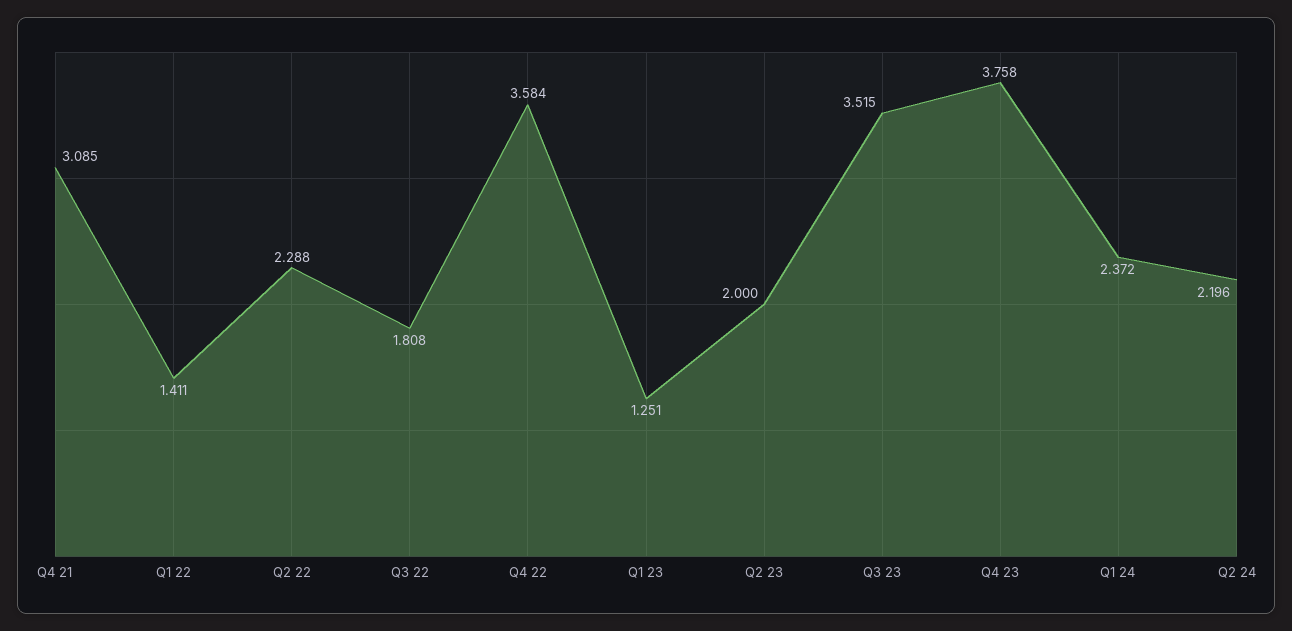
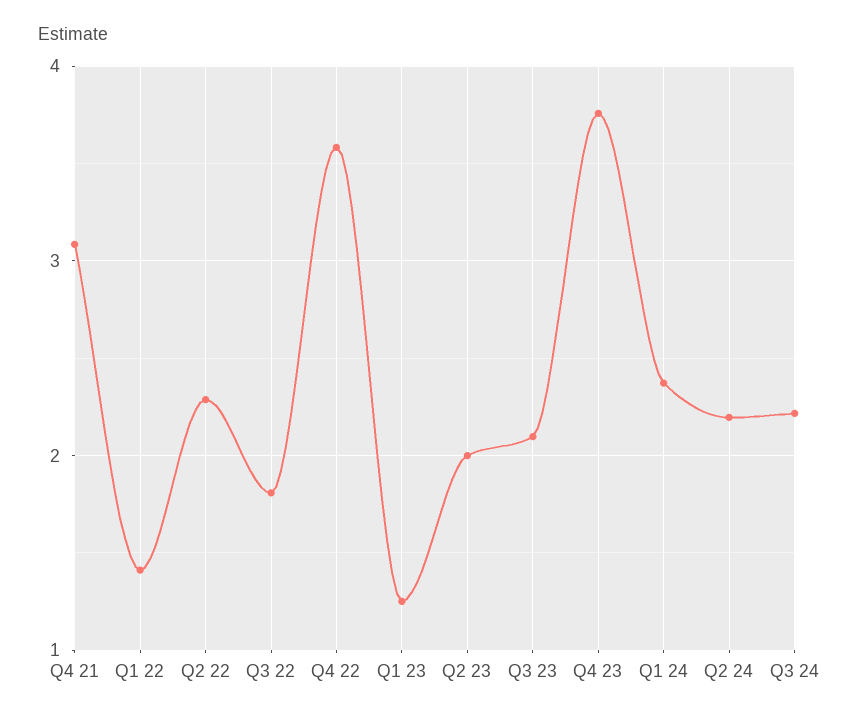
Q3 23: 3.515 -> 2.1
Q3 24: none -> 2.2

